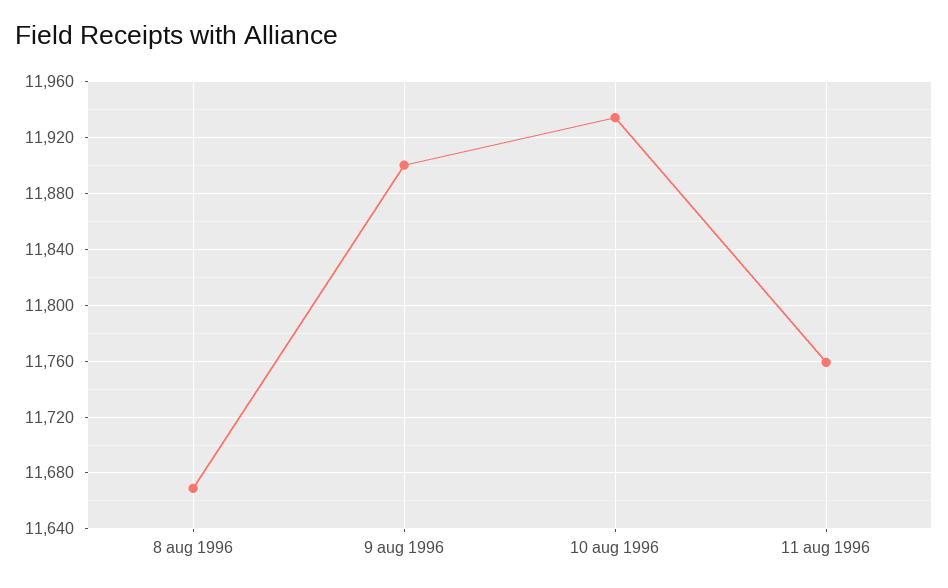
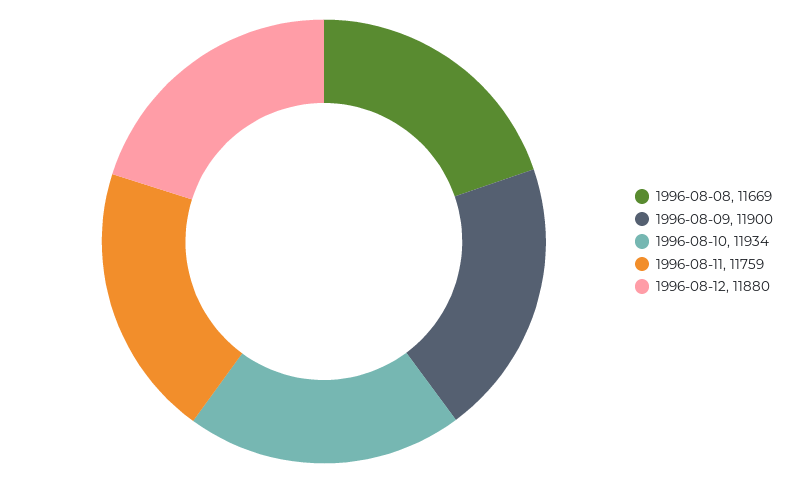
1996-08-12: none -> 11880

